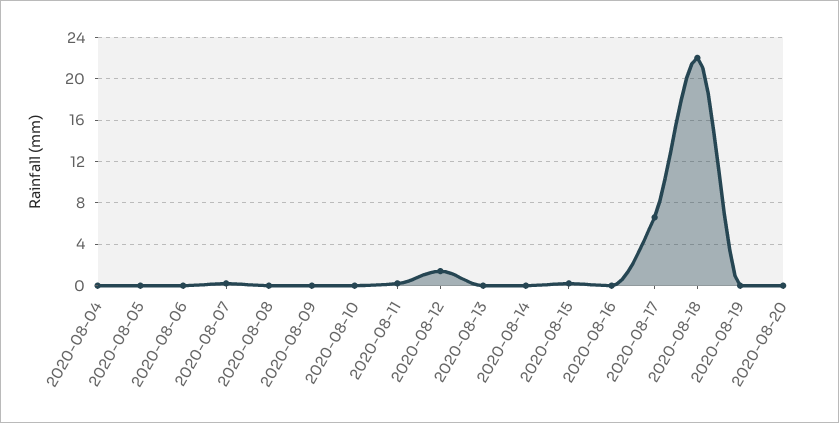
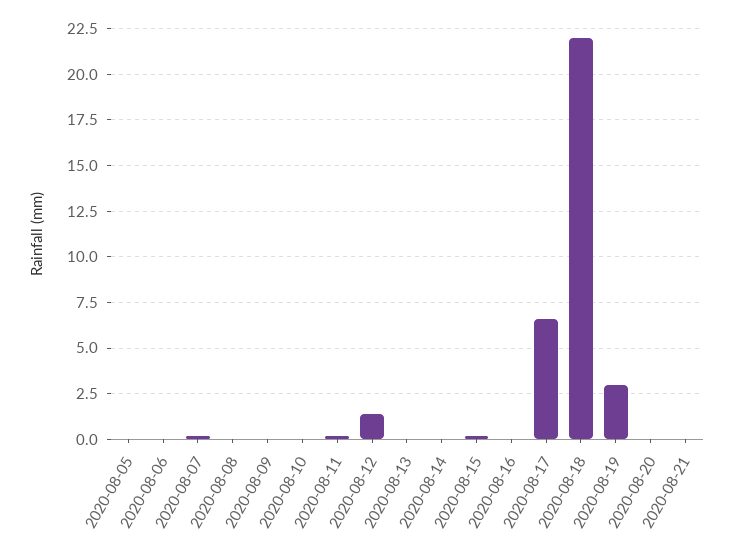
2020-08-04: 0 -> none
2020-08-19: 0 -> 3
2020-08-21: none -> 0

